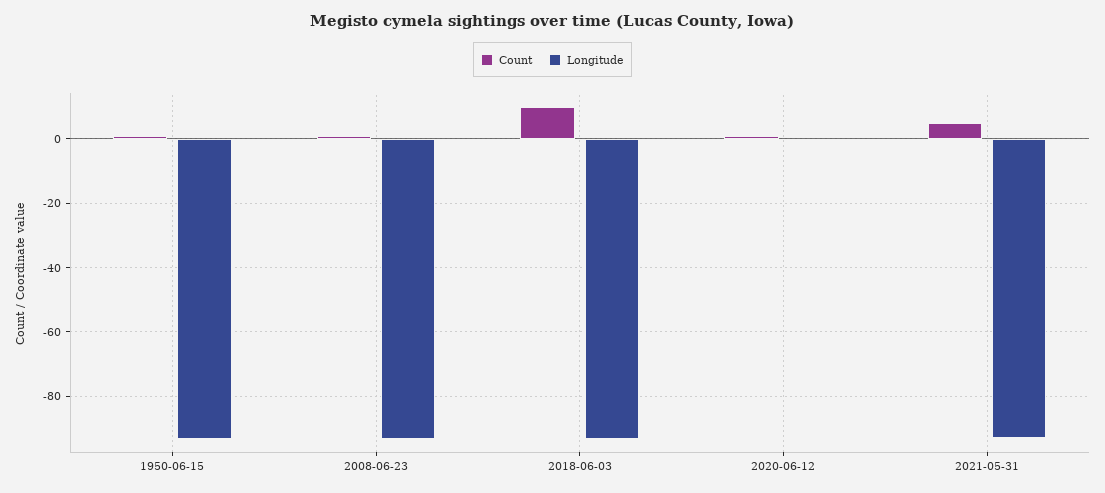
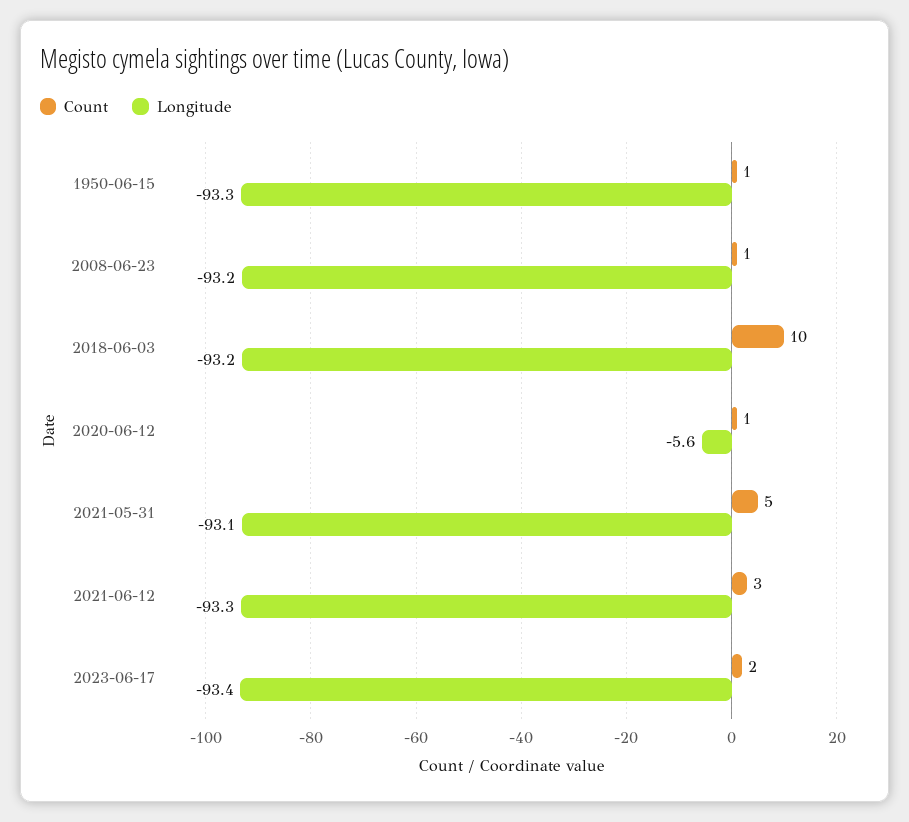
Longitude, 2020-06-12: 0 -> -5.6
Count, 2021-06-12: none -> 3
Longitude, 2021-06-12: none -> -93.3
Count, 2023-06-17: none -> 2
Longitude, 2023-06-17: none -> -93.4

